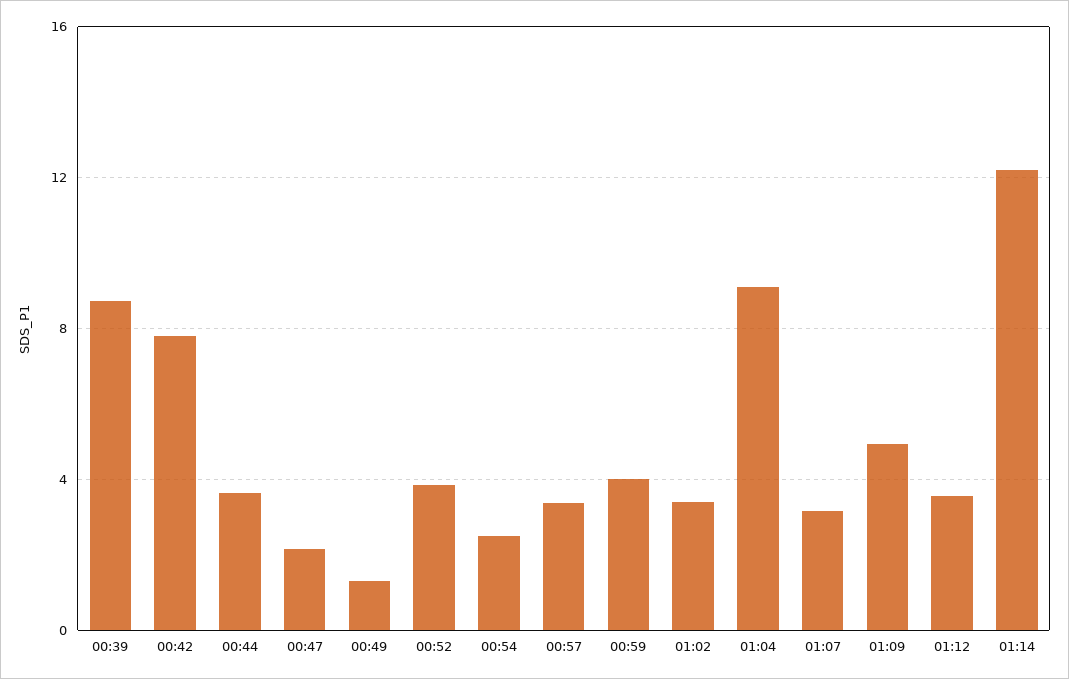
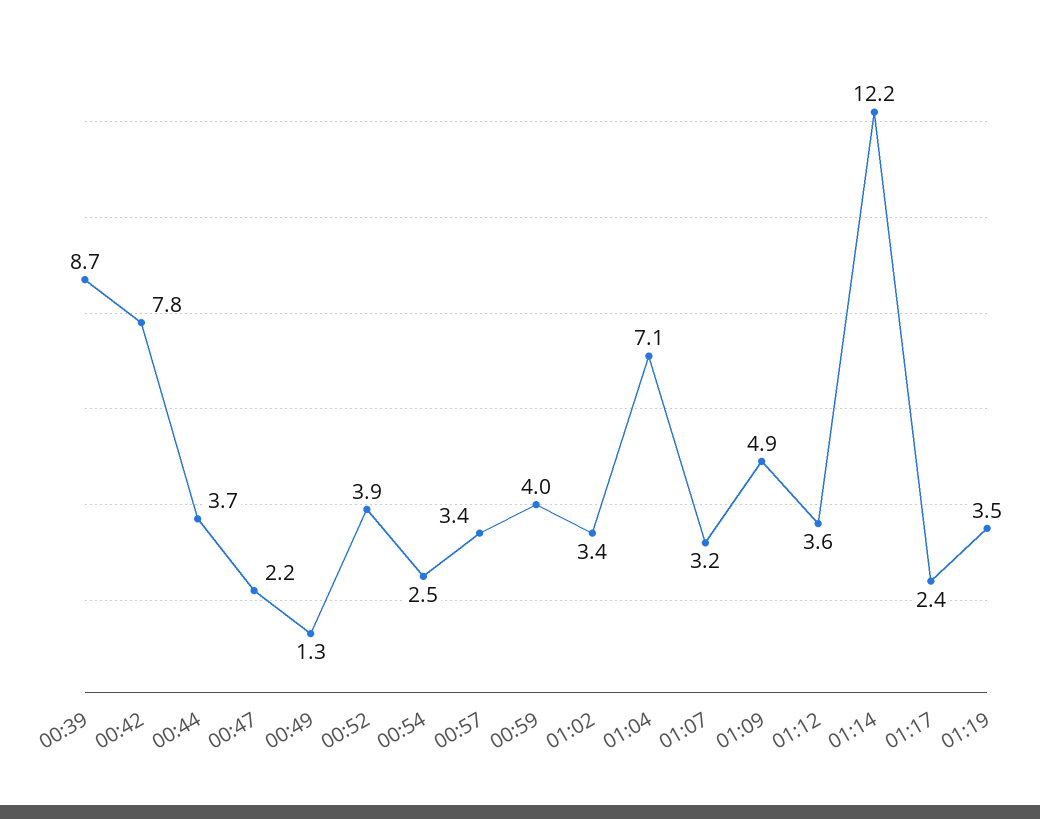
01:04: 9 -> 7.1
01:17: none -> 2.4
01:19: none -> 3.5

